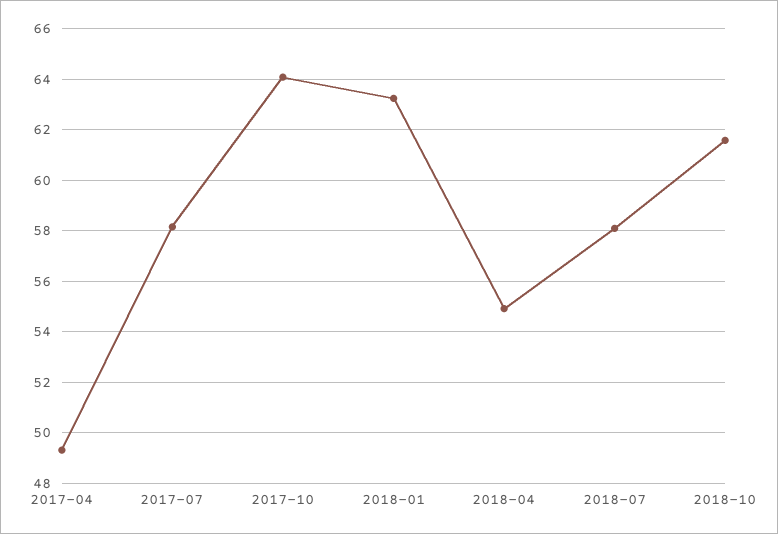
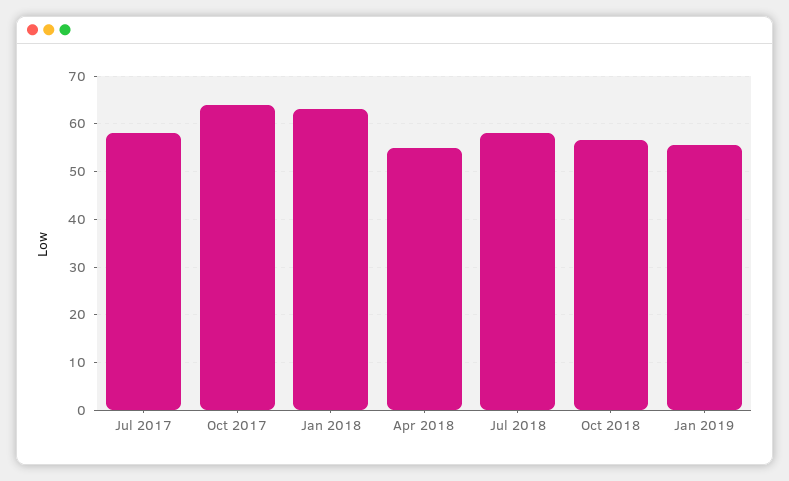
2017-04: 49.25 -> none
2018-10: 61.5 -> 56
Jan 2019: none -> 56

